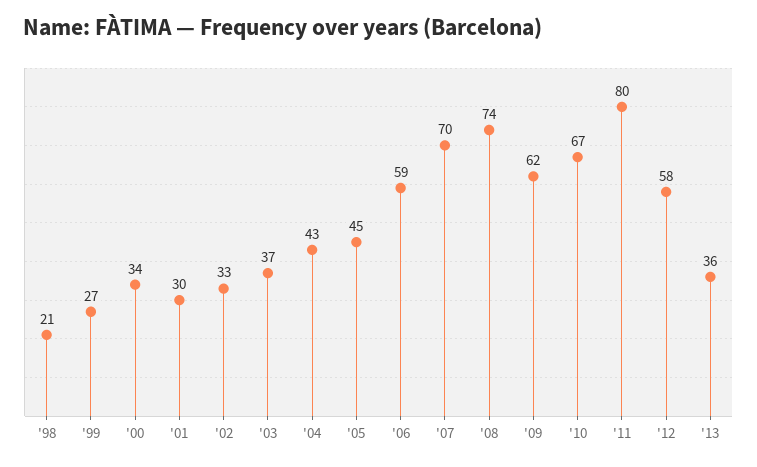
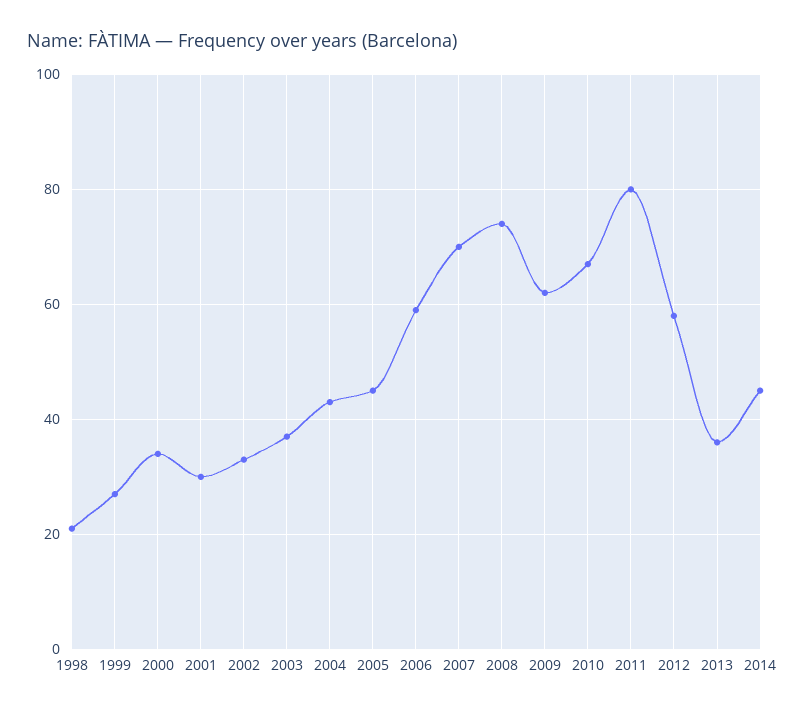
2014: none -> 45

